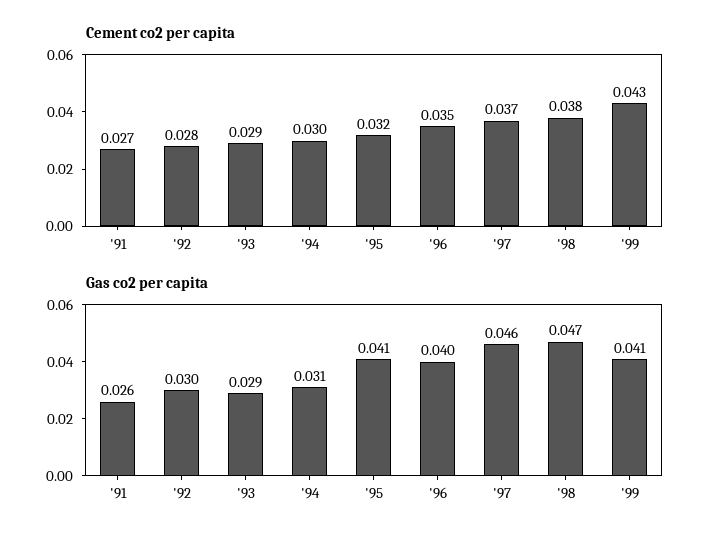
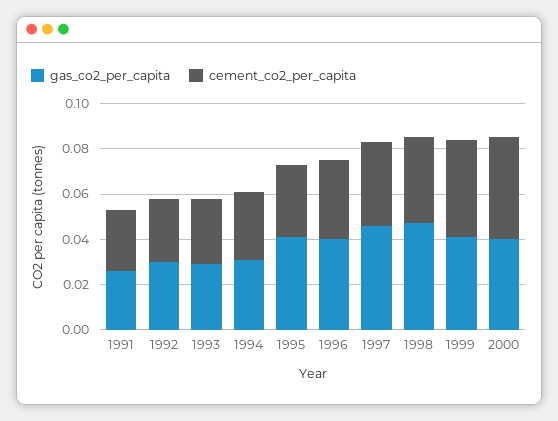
Gas co2 per capita, 2000: none -> 0.04
Cement co2 per capita, 2000: none -> 0.045

